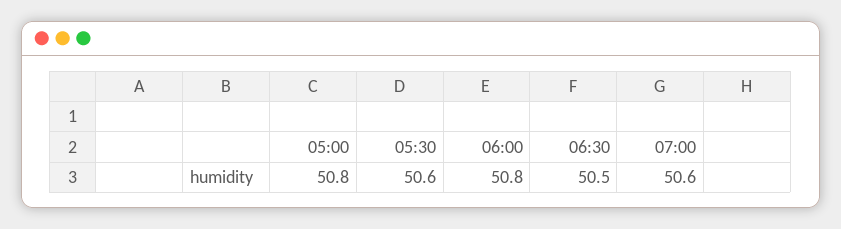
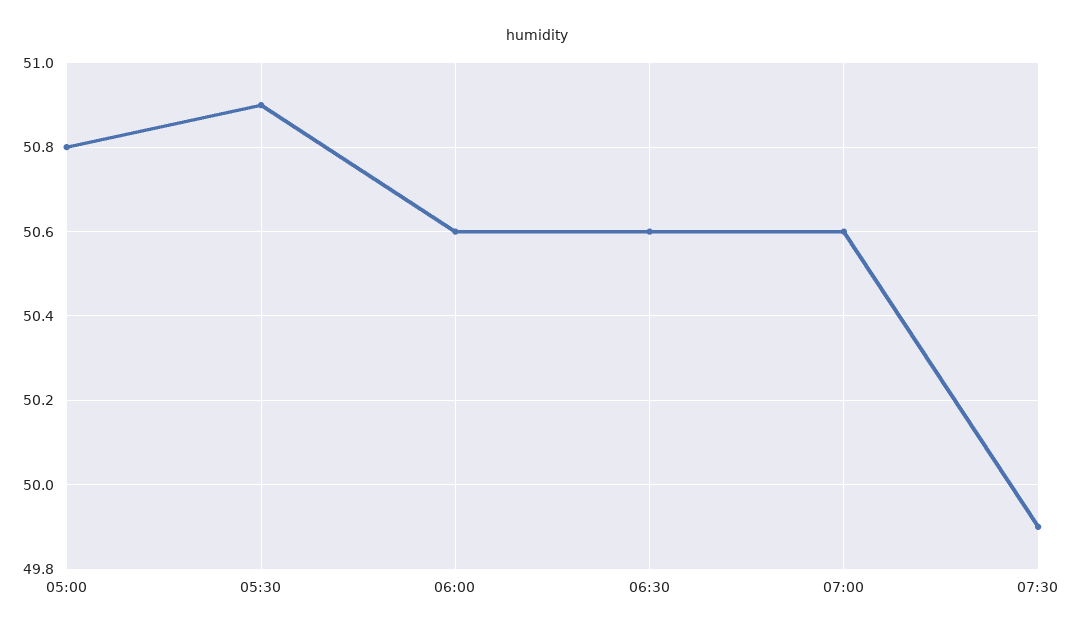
05:30: 50.6 -> 50.9
06:00: 50.8 -> 50.6
06:30: 50.5 -> 50.6
07:30: none -> 49.9

